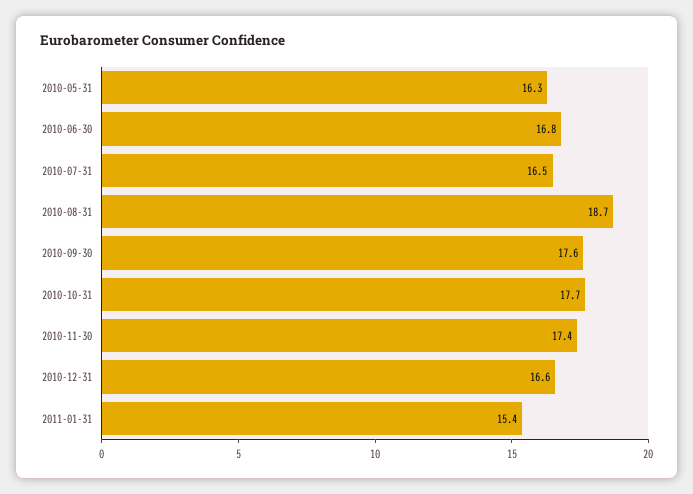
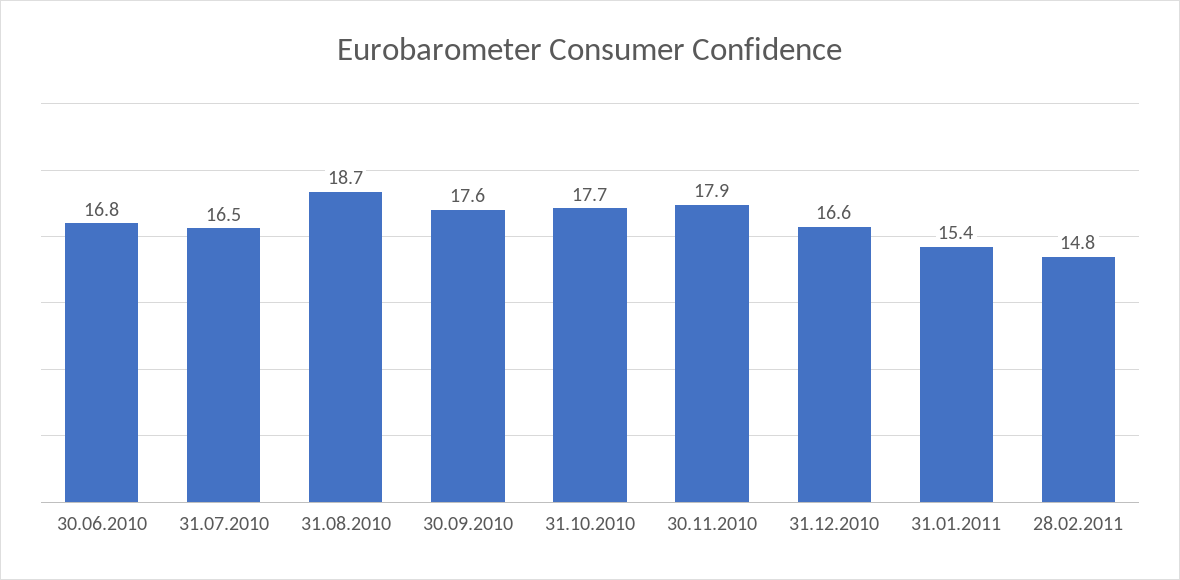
2010-05-31: 16.3 -> none
2010-11-30: 17.4 -> 17.9
28.02.2011: none -> 14.8

